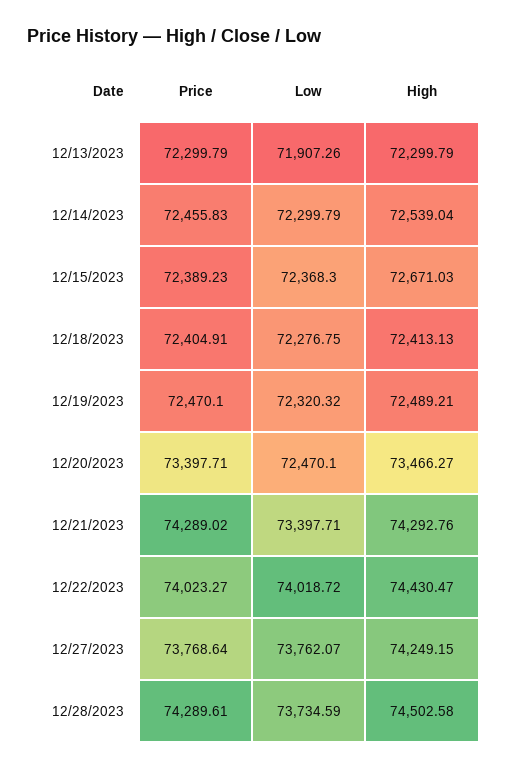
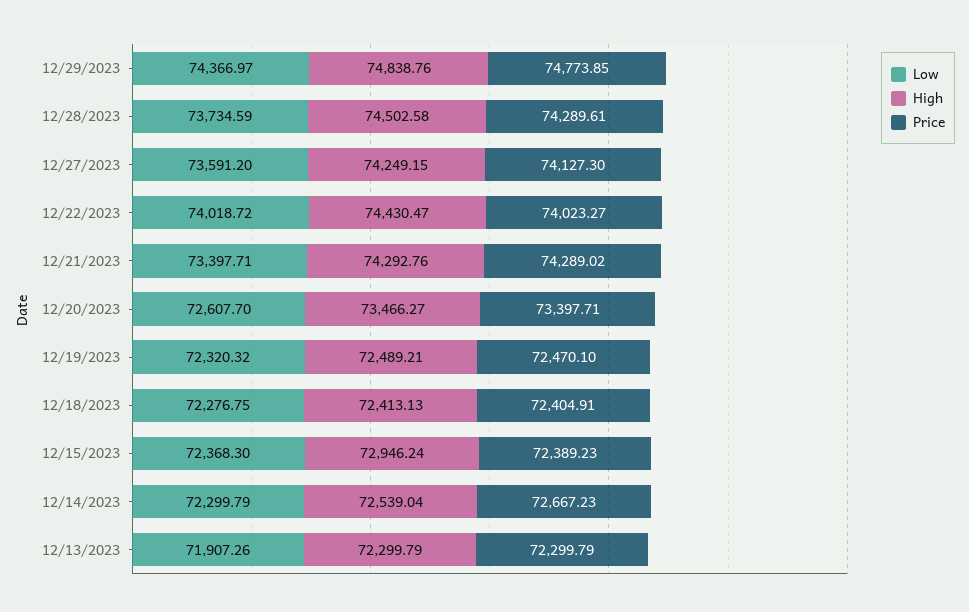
Price, 12/14/2023: 72455.83 -> 72667.23
High, 12/15/2023: 72671.03 -> 72946.24
Low, 12/20/2023: 72470.1 -> 72607.7
Price, 12/27/2023: 73768.64 -> 74127.3
Low, 12/27/2023: 73762.07 -> 73591.2
Low, 12/29/2023: none -> 74366.97
High, 12/29/2023: none -> 74838.76
Price, 12/29/2023: none -> 74773.85

